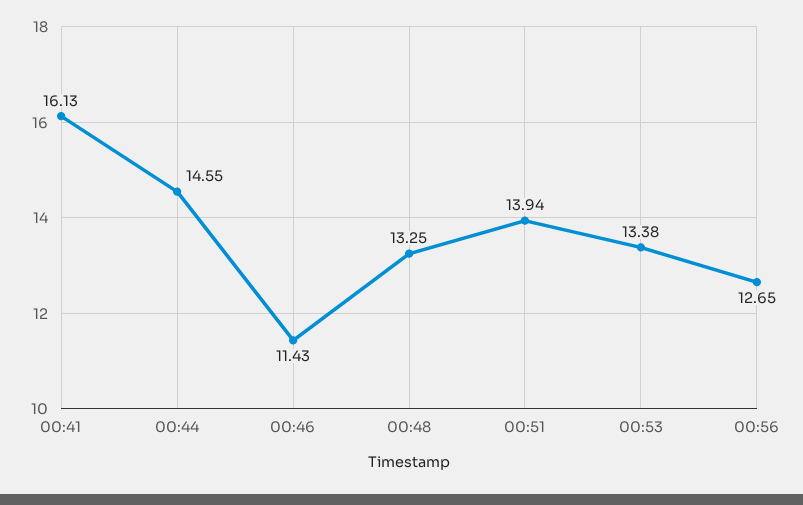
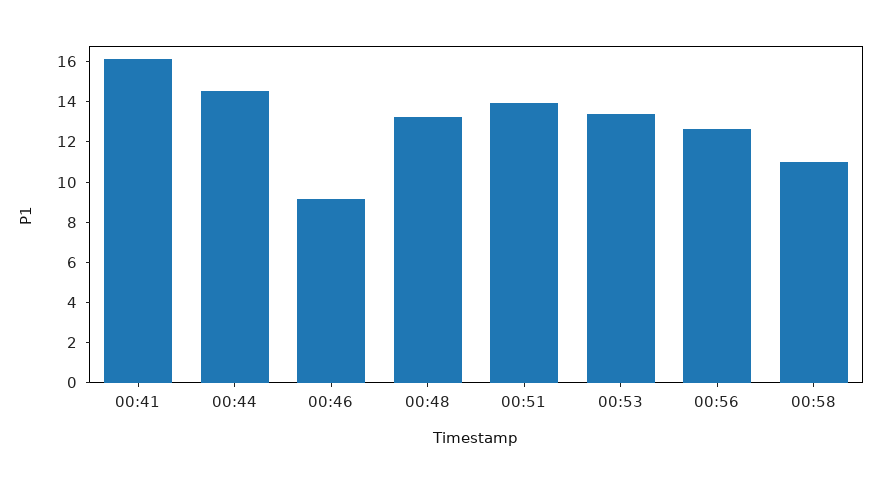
00:46: 11.43 -> 9
00:58: none -> 11

